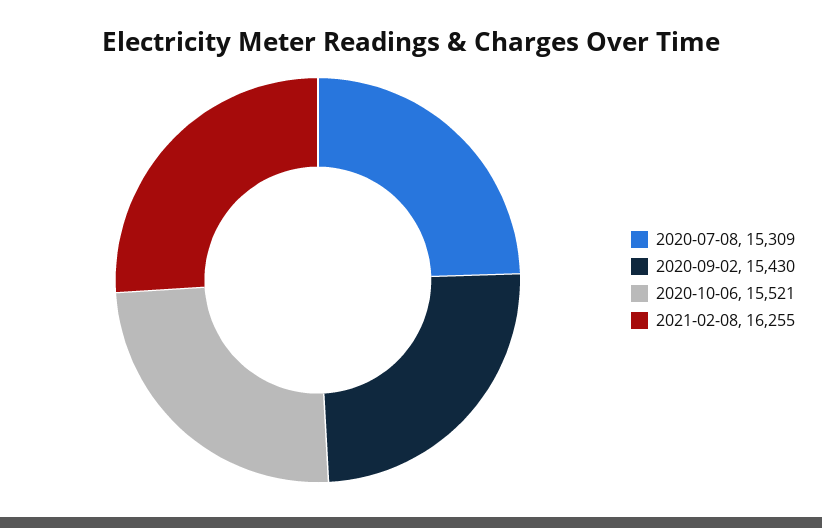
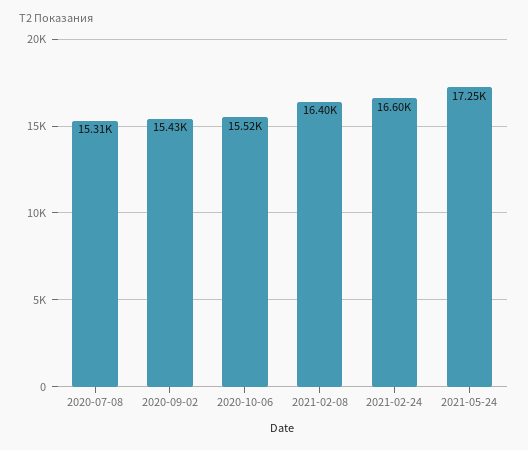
2021-02-08: 16255 -> 16400
2021-02-24: none -> 16600
2021-05-24: none -> 17250

